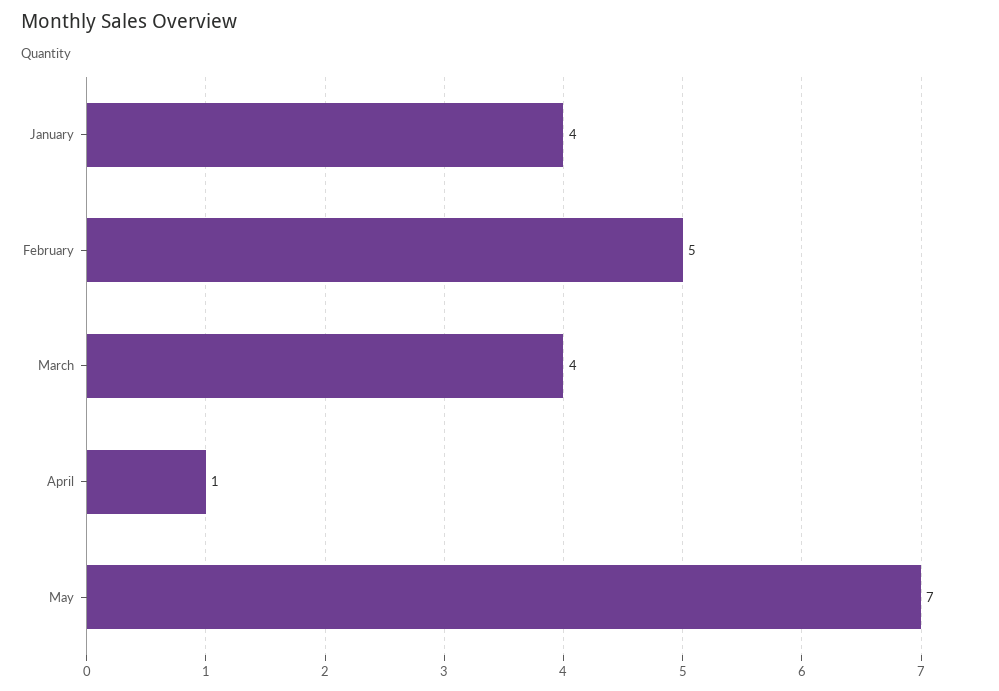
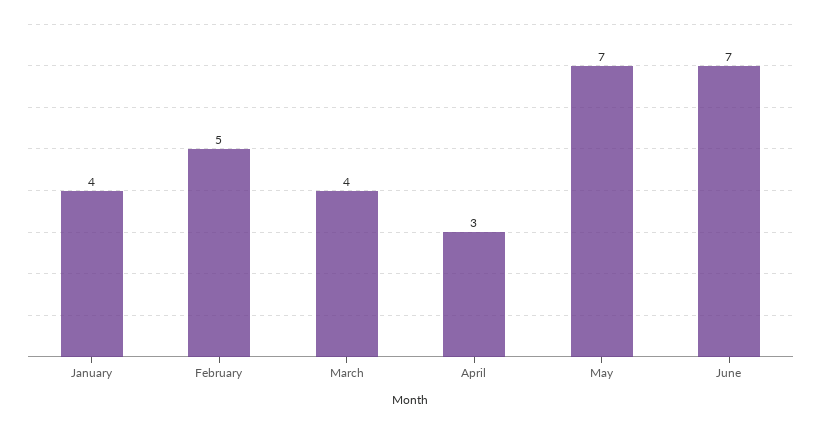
April: 1 -> 3
June: none -> 7

